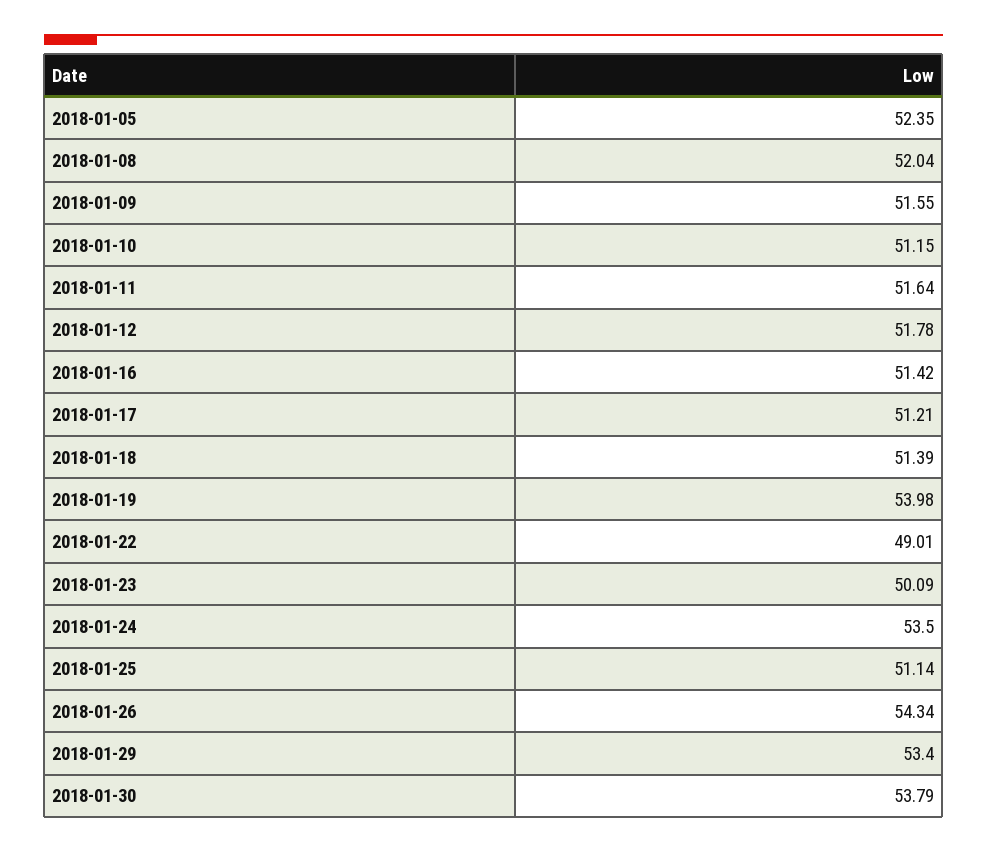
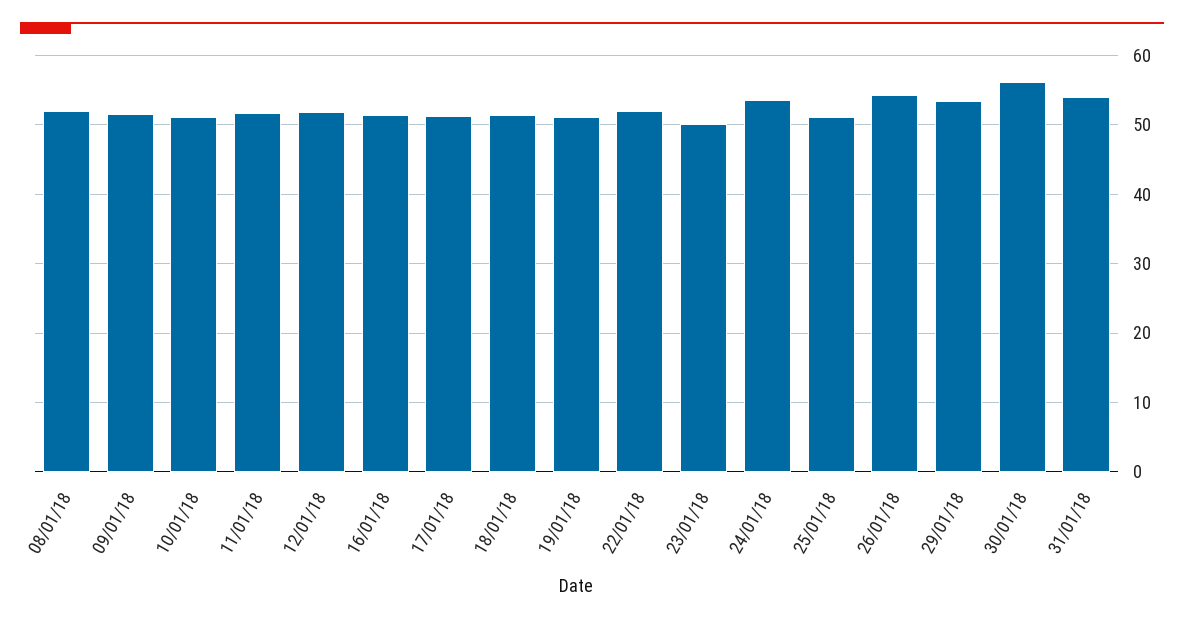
2018-01-05: 52.35 -> none
2018-01-19: 53.98 -> 51
2018-01-22: 49.01 -> 52
2018-01-30: 53.79 -> 56
31/01/18: none -> 54

